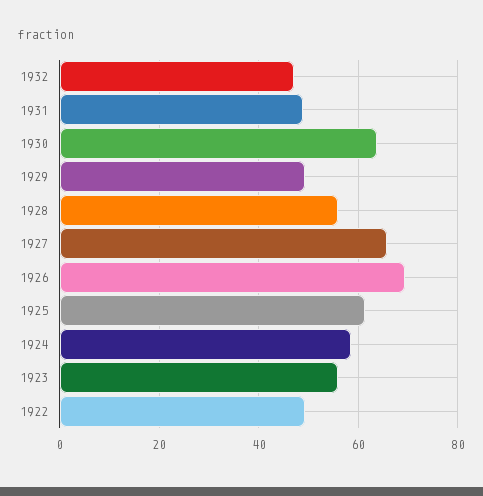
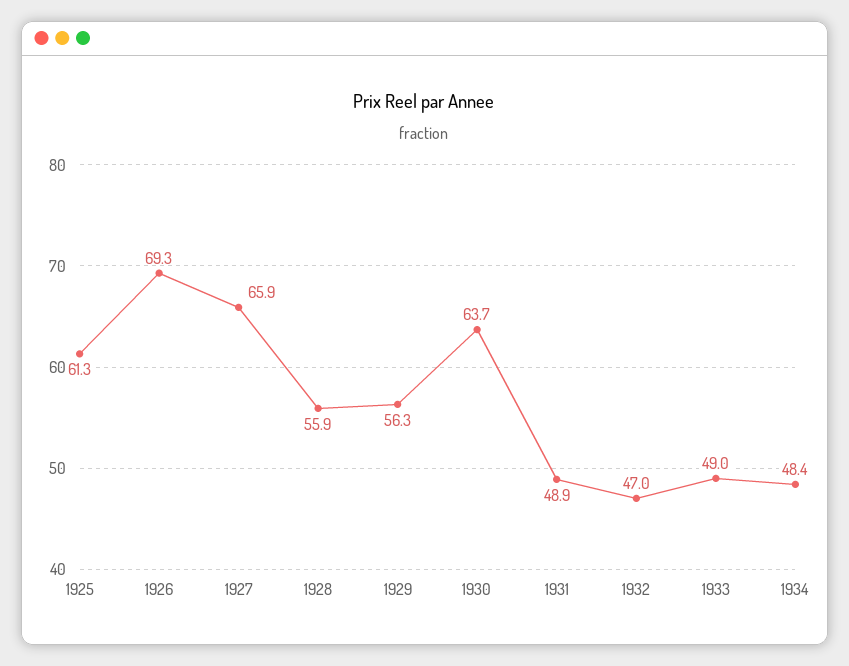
1929: 50 -> 56.3
1924: 58 -> none
1923: 56 -> none
1922: 50 -> none
1933: none -> 49
1934: none -> 48.4

